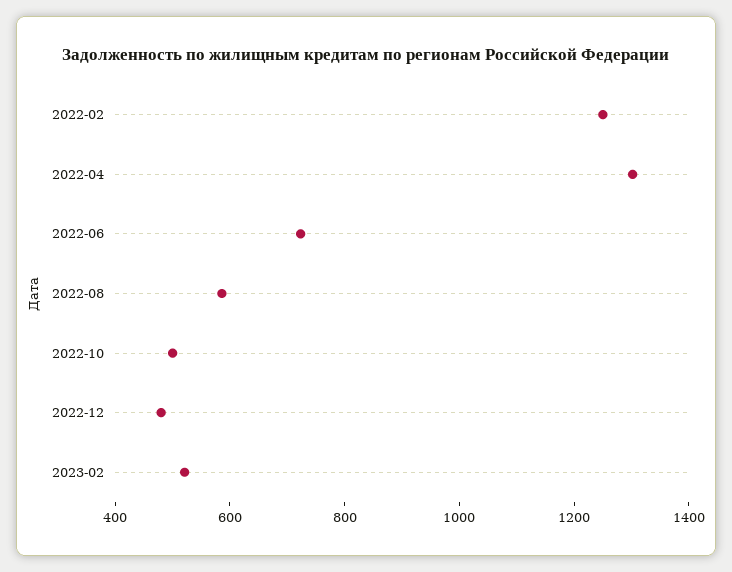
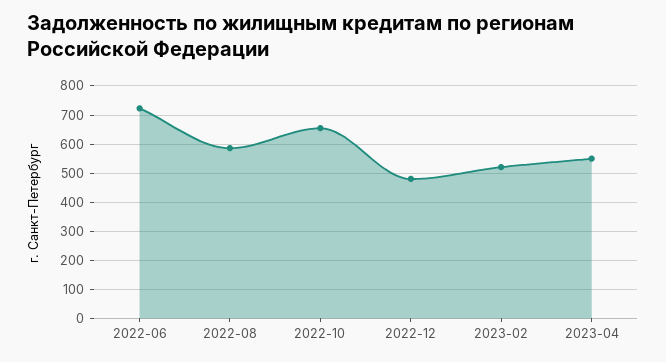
2022-02: 1250 -> none
2022-04: 1300 -> none
2022-10: 500 -> 650
2023-04: none -> 550

